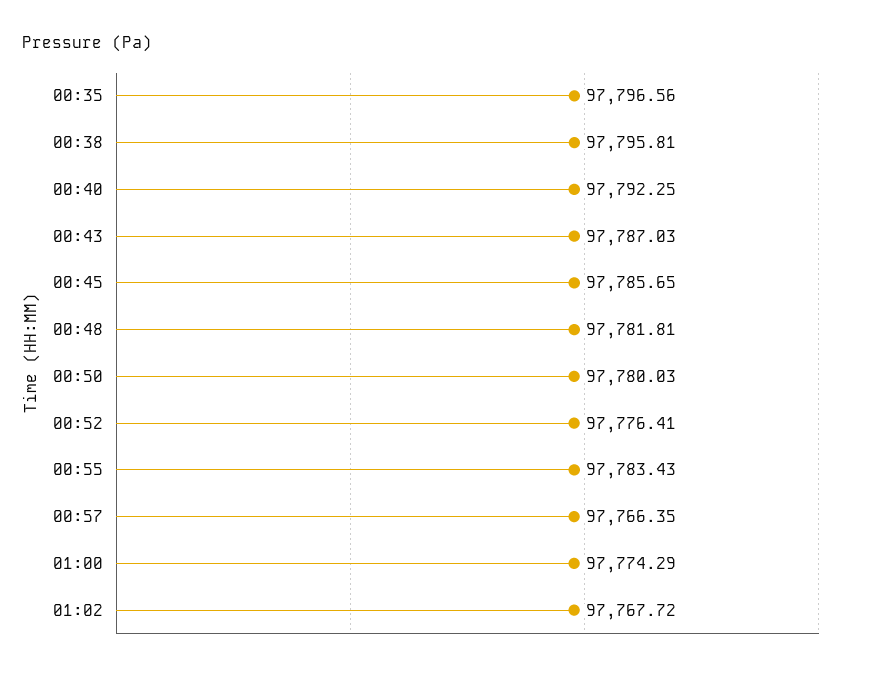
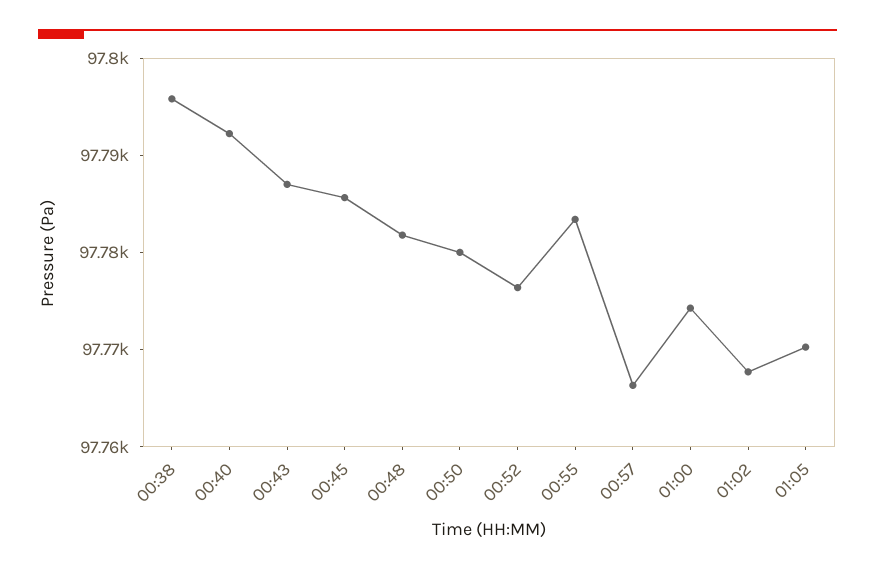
00:35: 97796.56 -> none
01:05: none -> 97770

